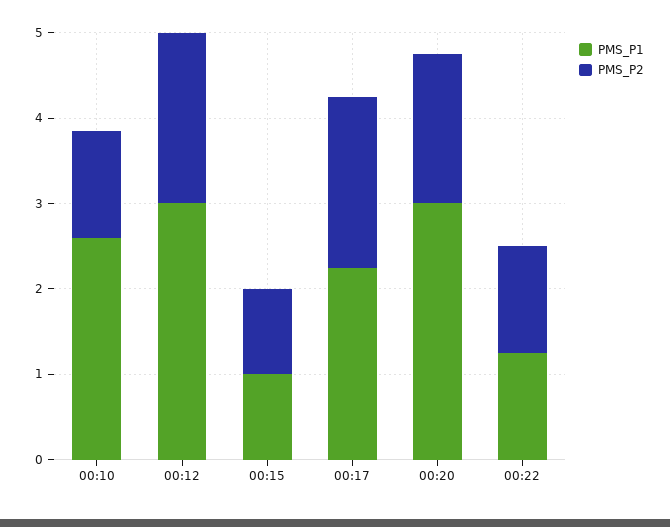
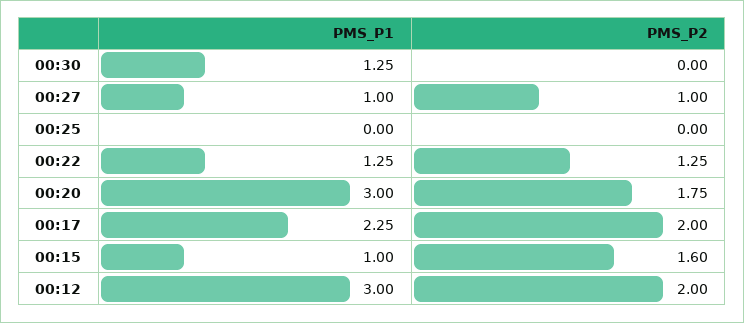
PMS_P1, 00:10: 2.6 -> none
PMS_P2, 00:10: 1.2 -> none
PMS_P2, 00:15: 1 -> 1.6
PMS_P1, 00:30: none -> 1.25
PMS_P2, 00:30: none -> 0
PMS_P1, 00:27: none -> 1
PMS_P2, 00:27: none -> 1
PMS_P1, 00:25: none -> 0
PMS_P2, 00:25: none -> 0

